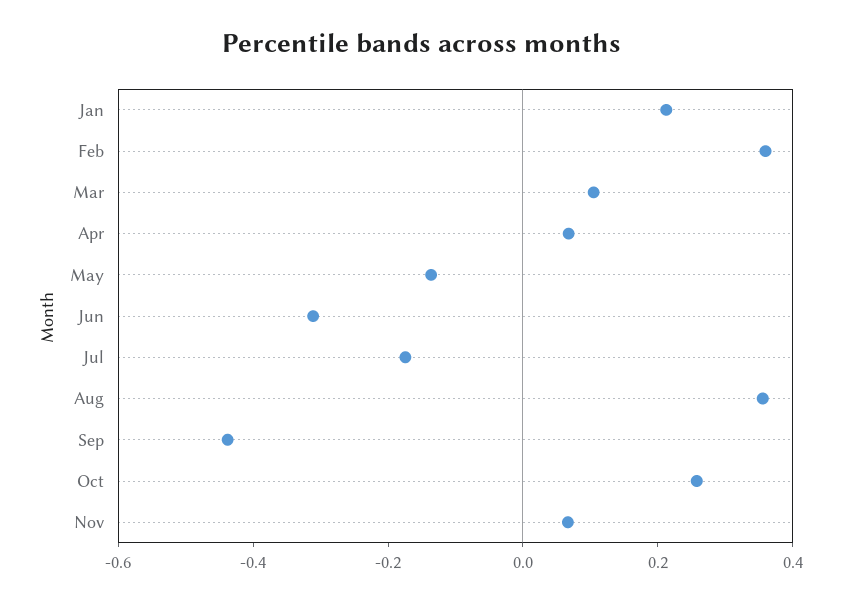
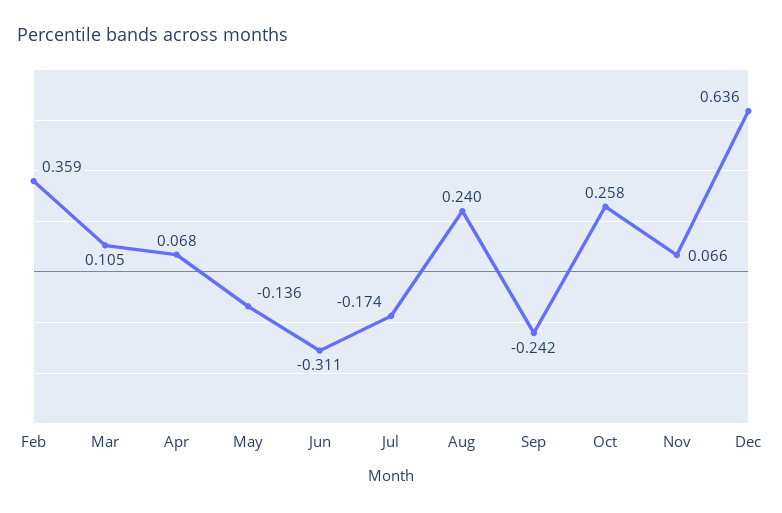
Jan: 0.2 -> none
Aug: 0.35 -> 0.24
Sep: -0.45 -> -0.242
Dec: none -> 0.636

